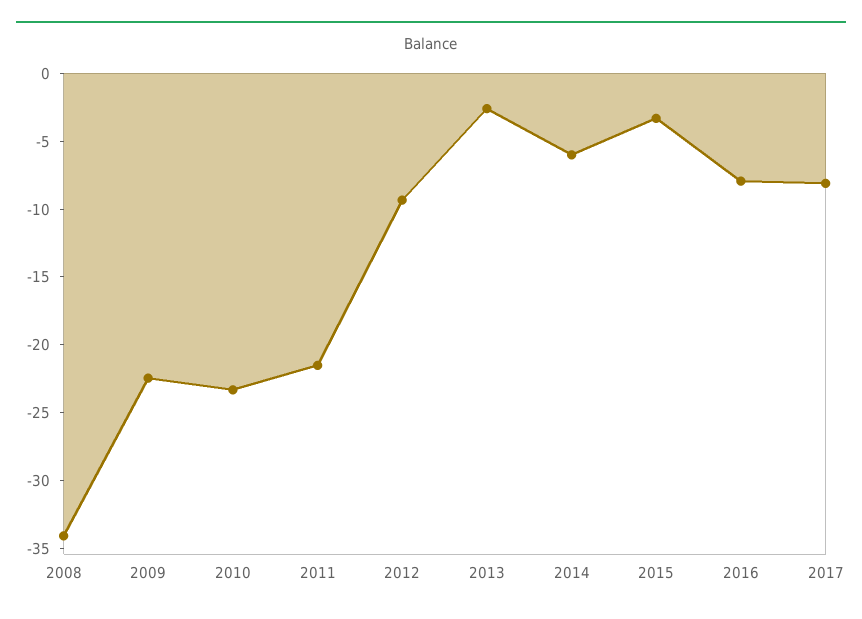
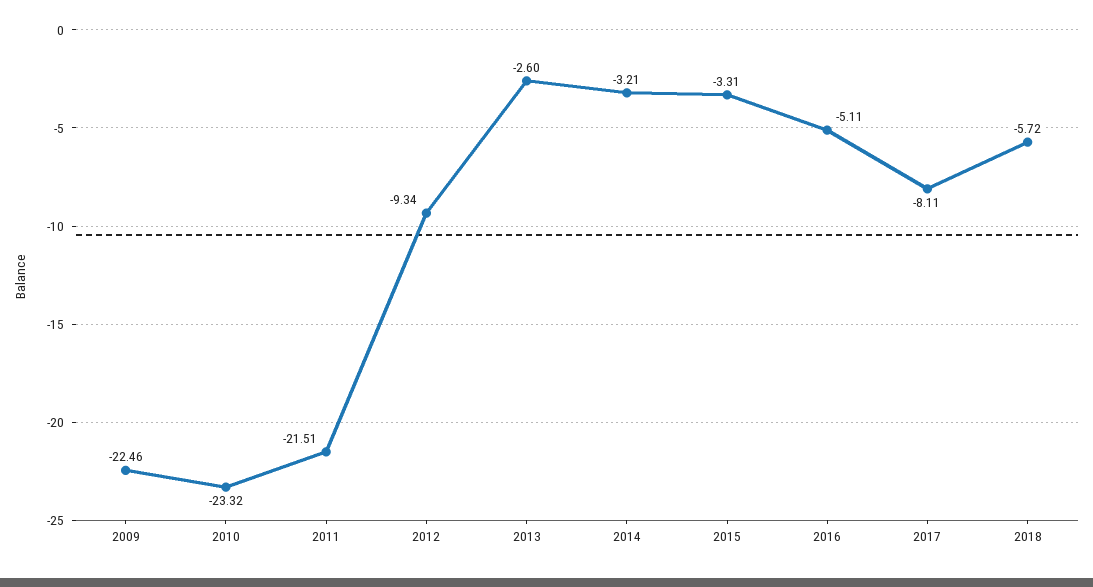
2008: -34 -> none
2014: -6 -> -3.21
2016: -8 -> -5.11
2018: none -> -5.72

